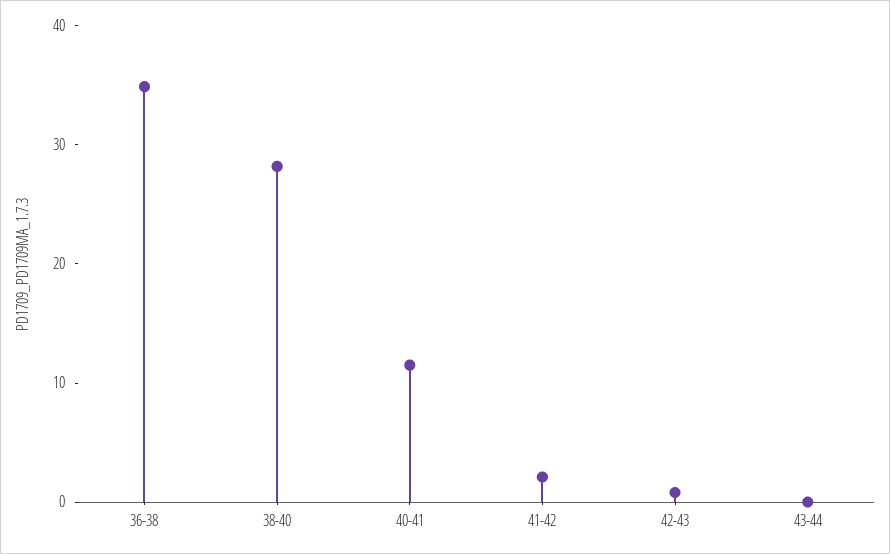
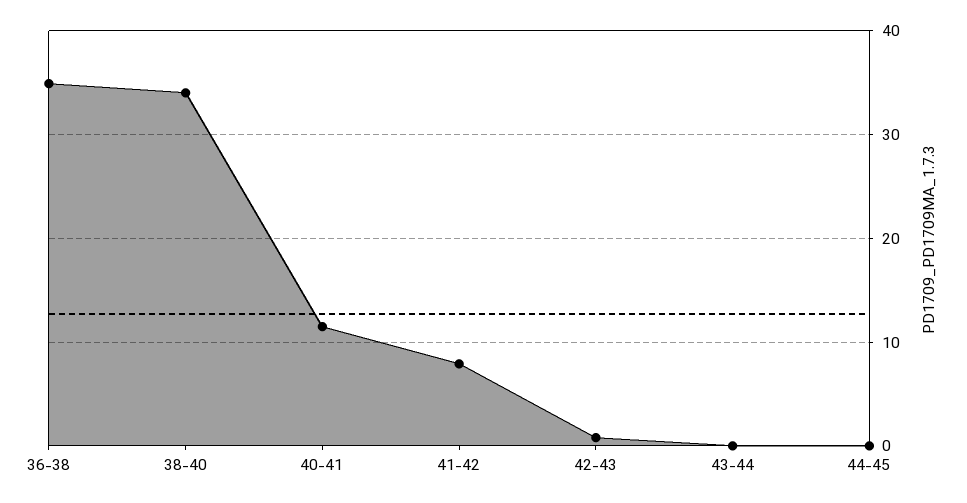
38-40: 28 -> 34
41-42: 2 -> 8
44-45: none -> 0

